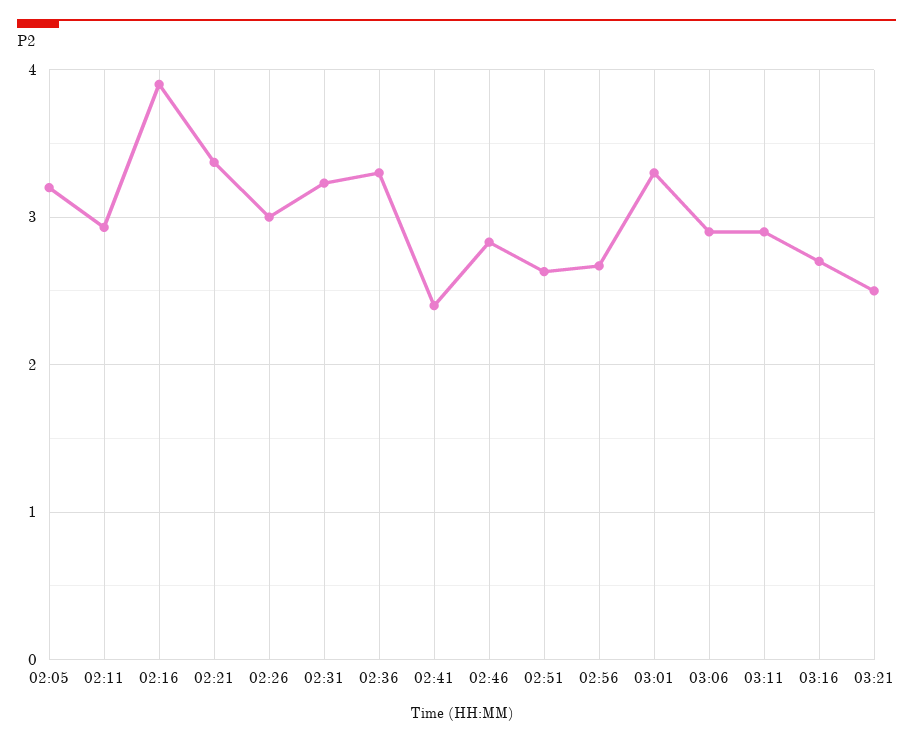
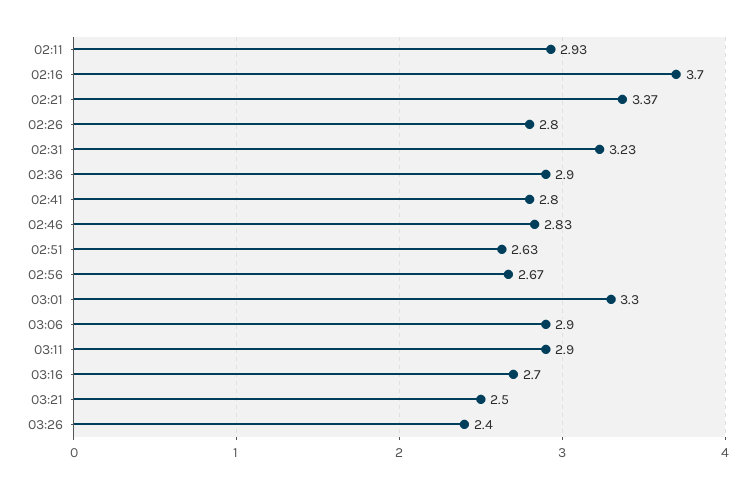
02:05: 3.2 -> none
02:16: 3.9 -> 3.7
02:26: 3 -> 2.8
02:36: 3.3 -> 2.9
02:41: 2.4 -> 2.8
03:26: none -> 2.4

